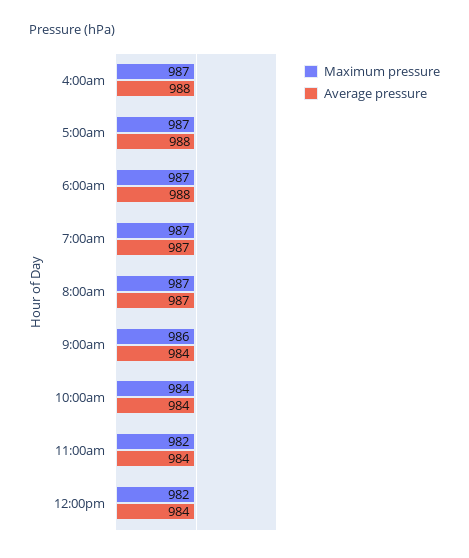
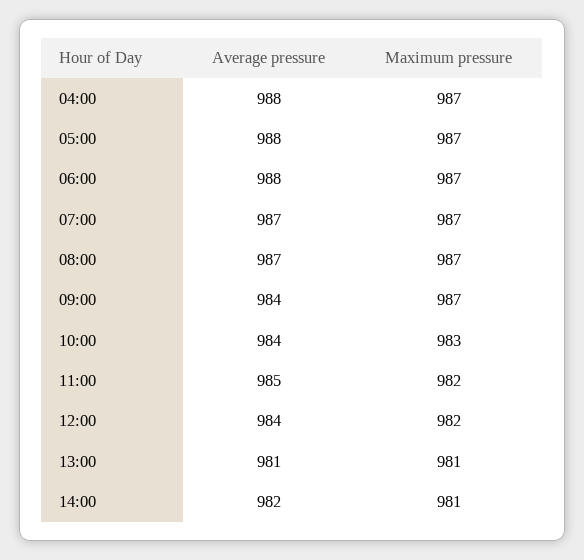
Maximum pressure, 9:00am: 986 -> 987
Maximum pressure, 10:00am: 984 -> 983
Average pressure, 11:00am: 984 -> 985
Average pressure, 13:00: none -> 981
Maximum pressure, 13:00: none -> 981
Average pressure, 14:00: none -> 982
Maximum pressure, 14:00: none -> 981

